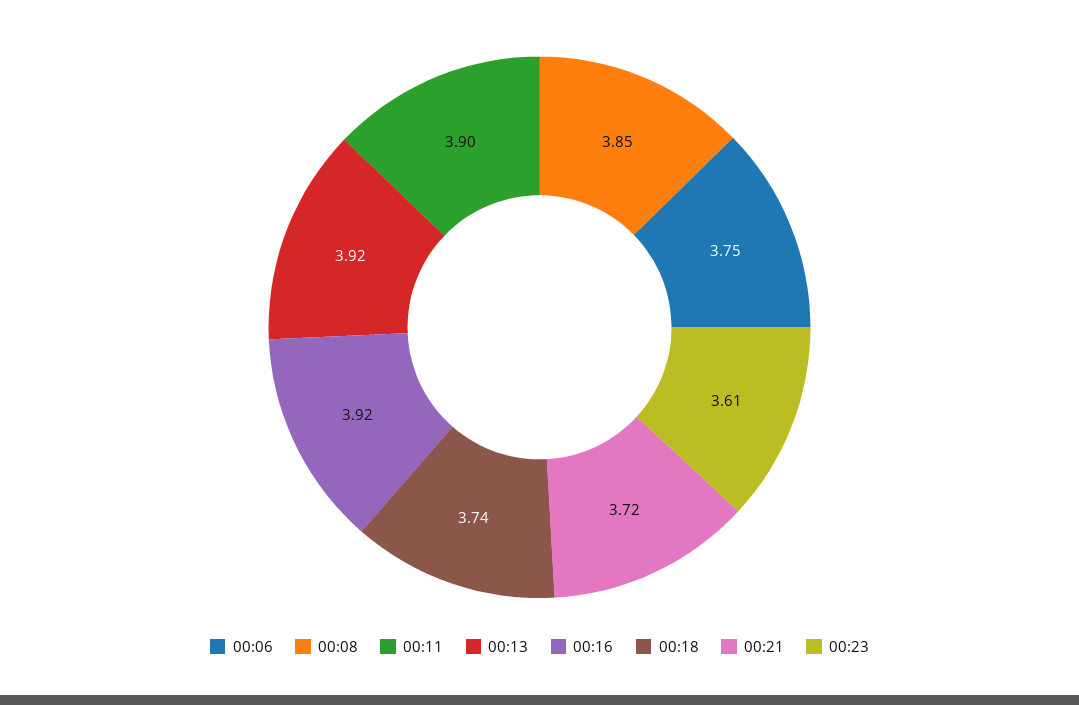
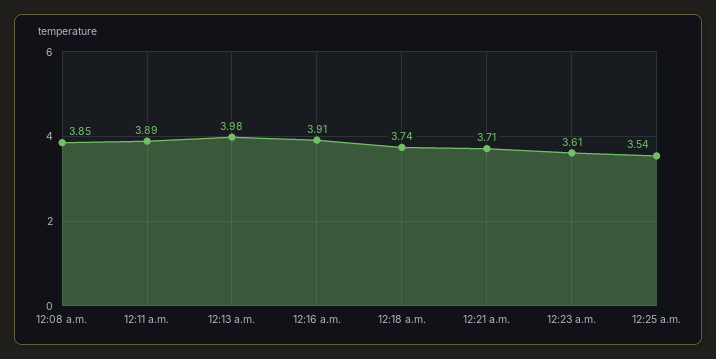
00:06: 3.75 -> none
00:11: 3.9 -> 3.89
00:13: 3.92 -> 3.98
00:16: 3.92 -> 3.91
00:21: 3.72 -> 3.71
12:25 a.m.: none -> 3.54

